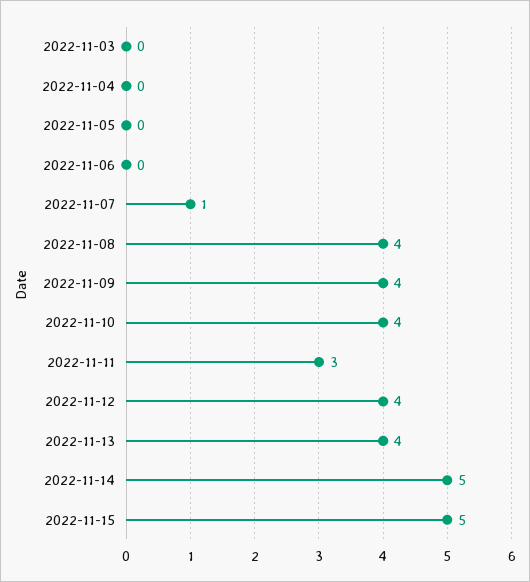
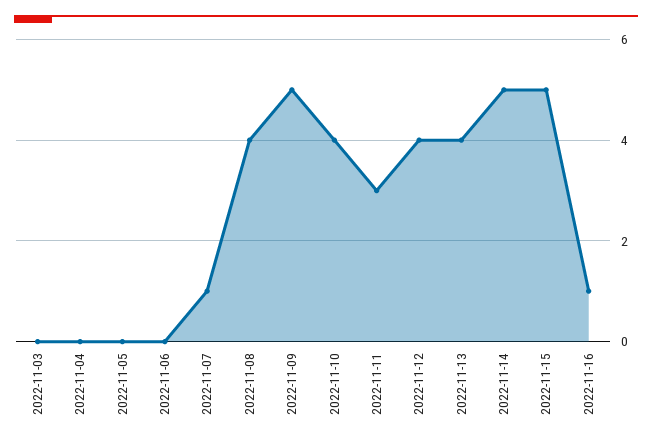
2022-11-09: 4 -> 5
2022-11-16: none -> 1

